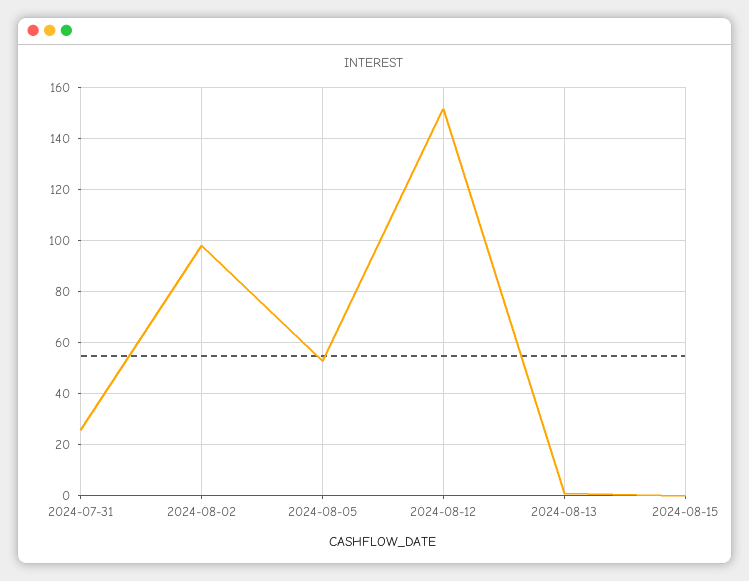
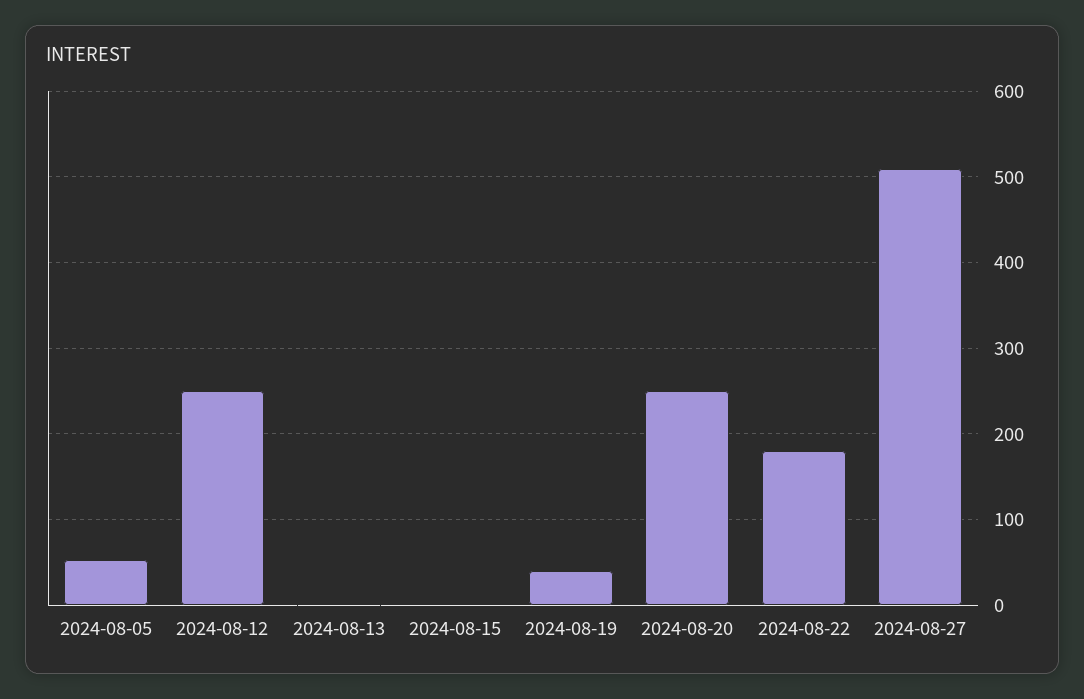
2024-07-31: 25 -> none
2024-08-02: 97.5 -> none
2024-08-12: 152.5 -> 250
2024-08-19: none -> 40
2024-08-20: none -> 250
2024-08-22: none -> 180
2024-08-27: none -> 510

